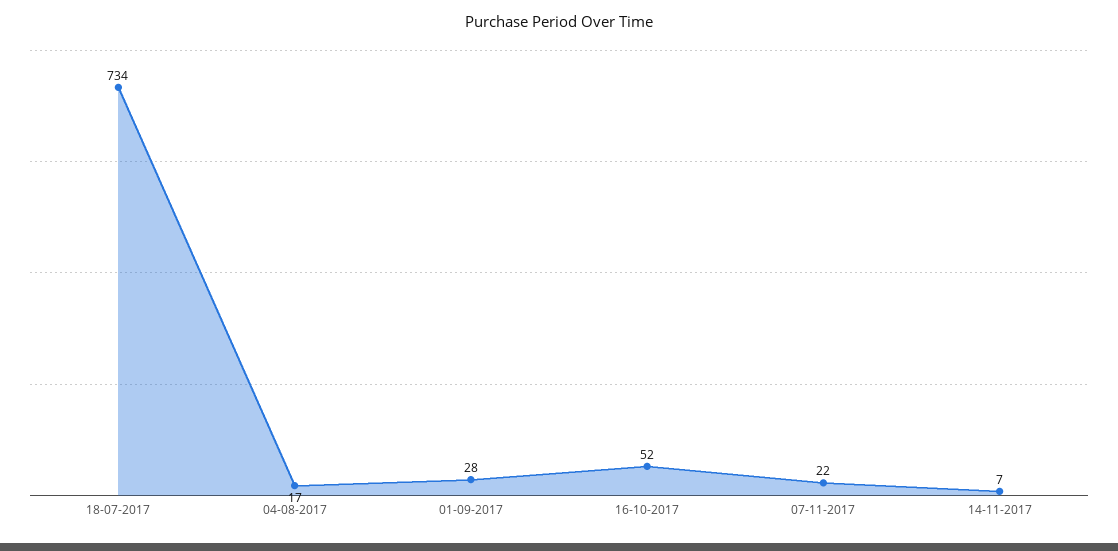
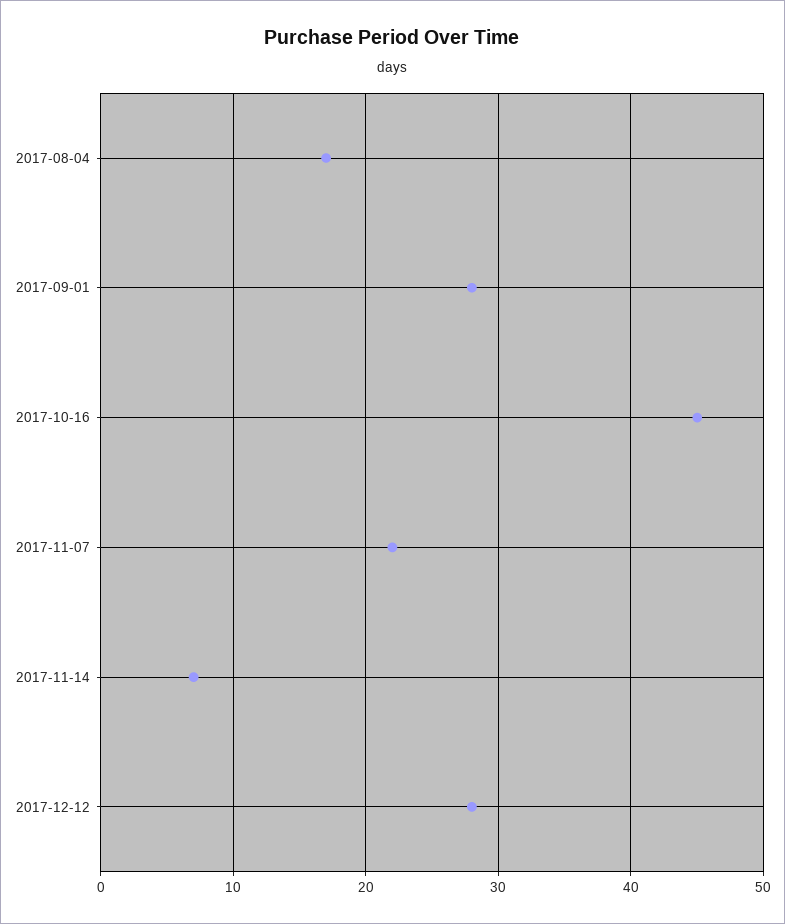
18-07-2017: 734 -> none
16-10-2017: 52 -> 45
2017-12-12: none -> 28

